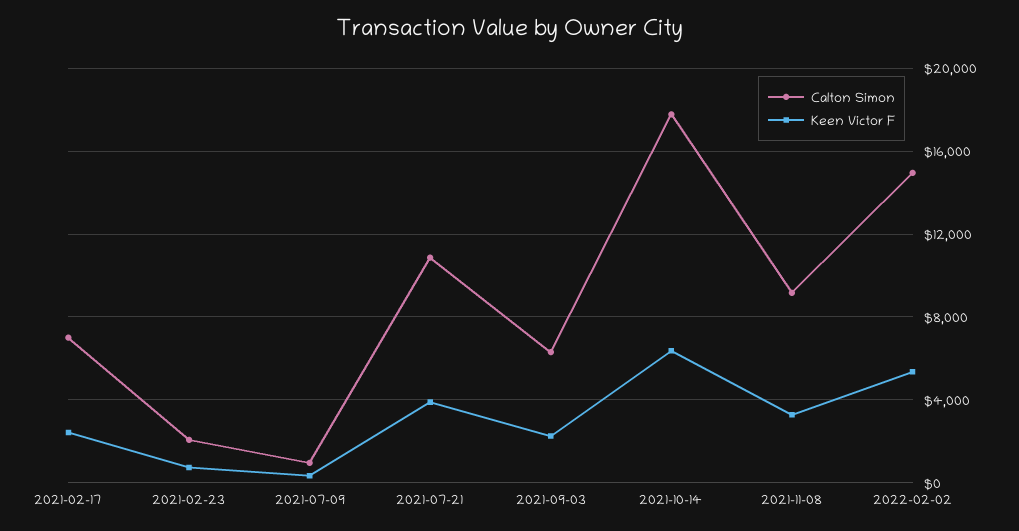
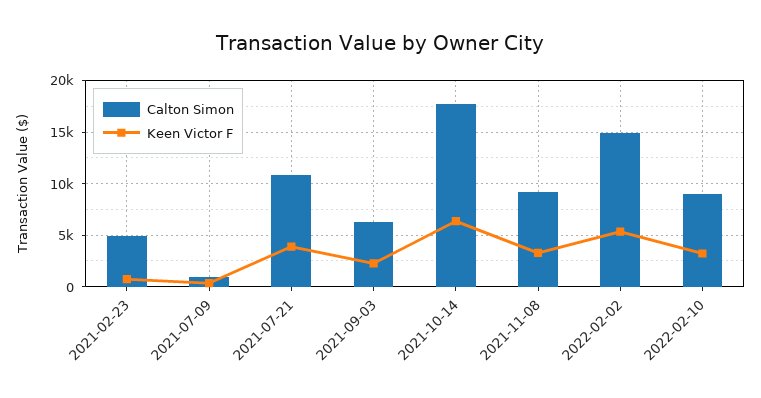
Calton Simon, 2021-02-17: 7000 -> none
Keen Victor F, 2021-02-17: 2500 -> none
Calton Simon, 2021-02-23: 2000 -> 5000
Calton Simon, 2022-02-10: none -> 9000
Keen Victor F, 2022-02-10: none -> 3000

